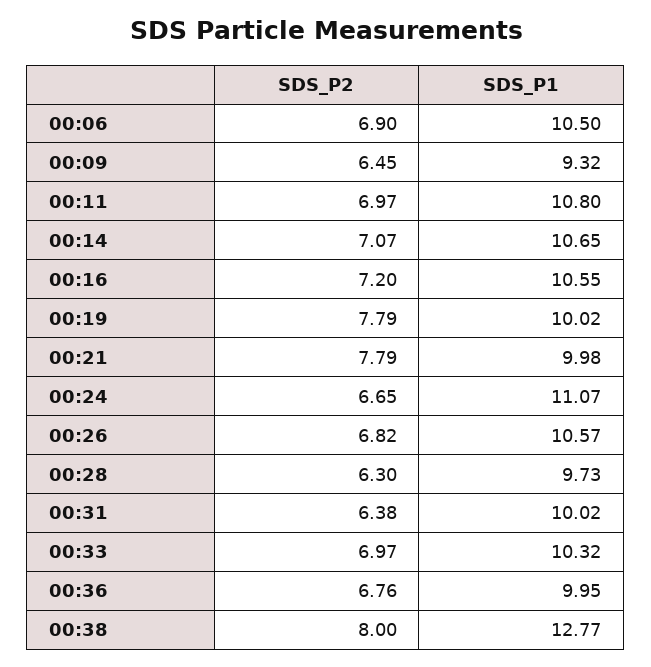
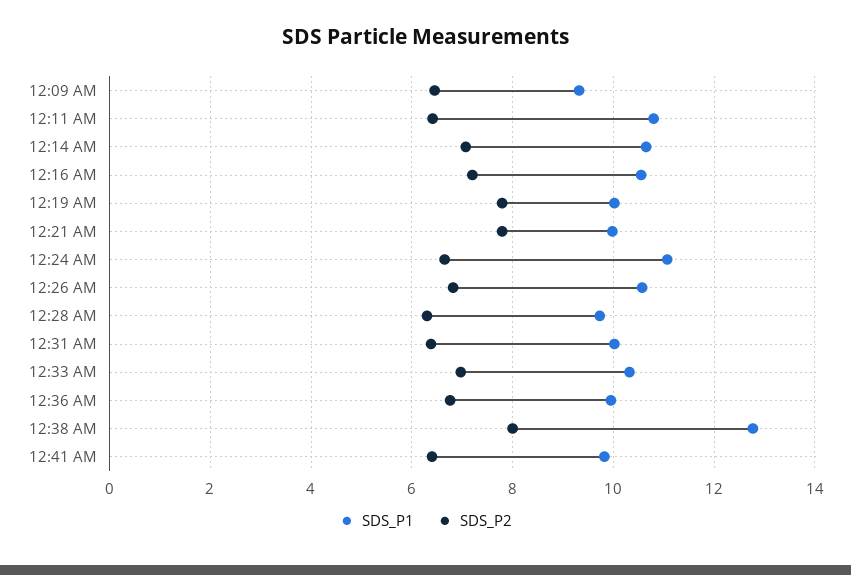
SDS_P2, 00:06: 6.9 -> none
SDS_P1, 00:06: 10.5 -> none
SDS_P2, 00:11: 6.97 -> 6.4
SDS_P1, 12:41 AM: none -> 9.8
SDS_P2, 12:41 AM: none -> 6.4

